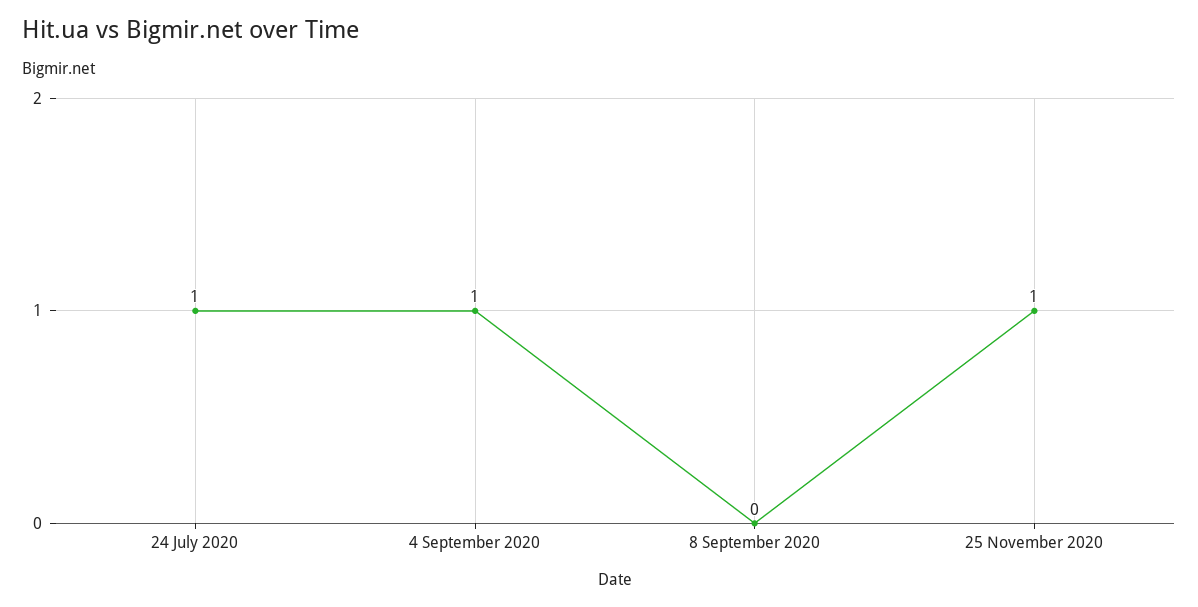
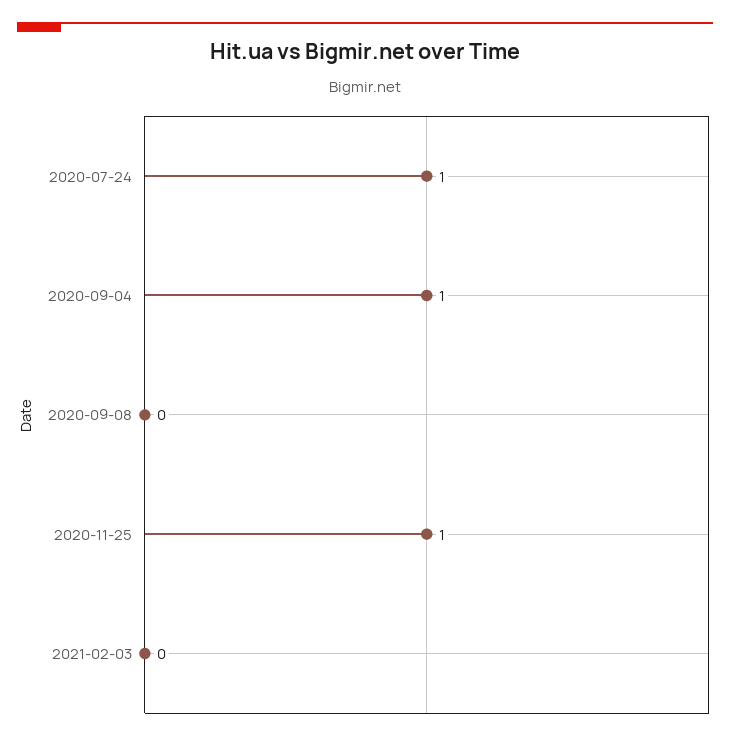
2021-02-03: none -> 0

